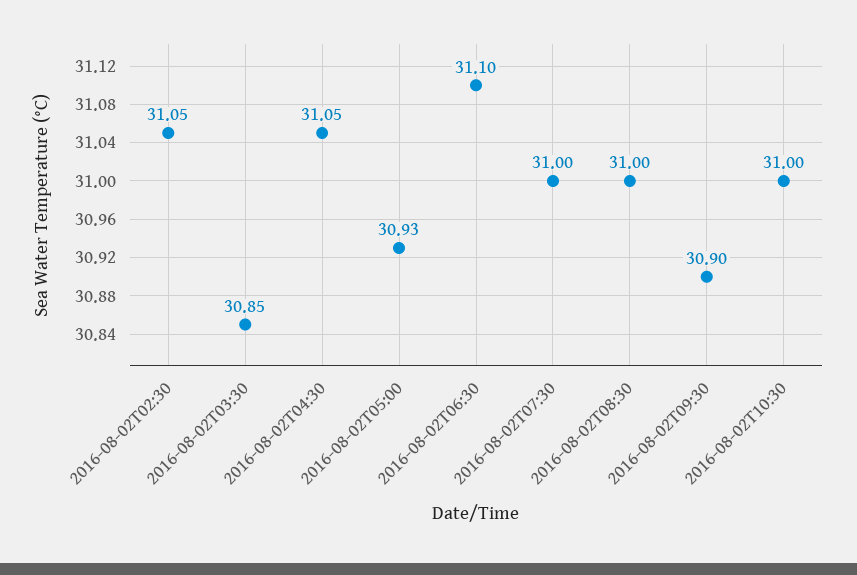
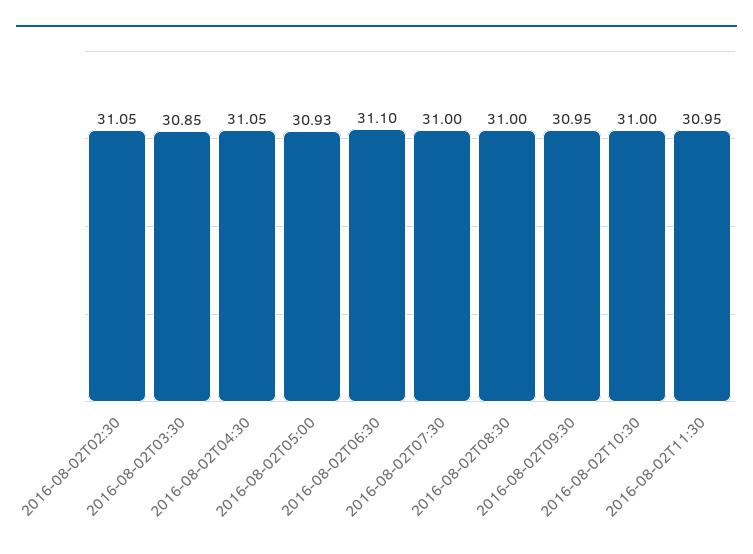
2016-08-02T09:30: 30.9 -> 30.95
2016-08-02T11:30: none -> 30.95

